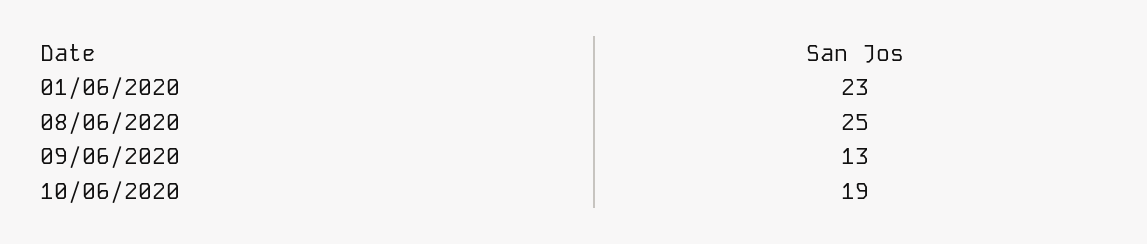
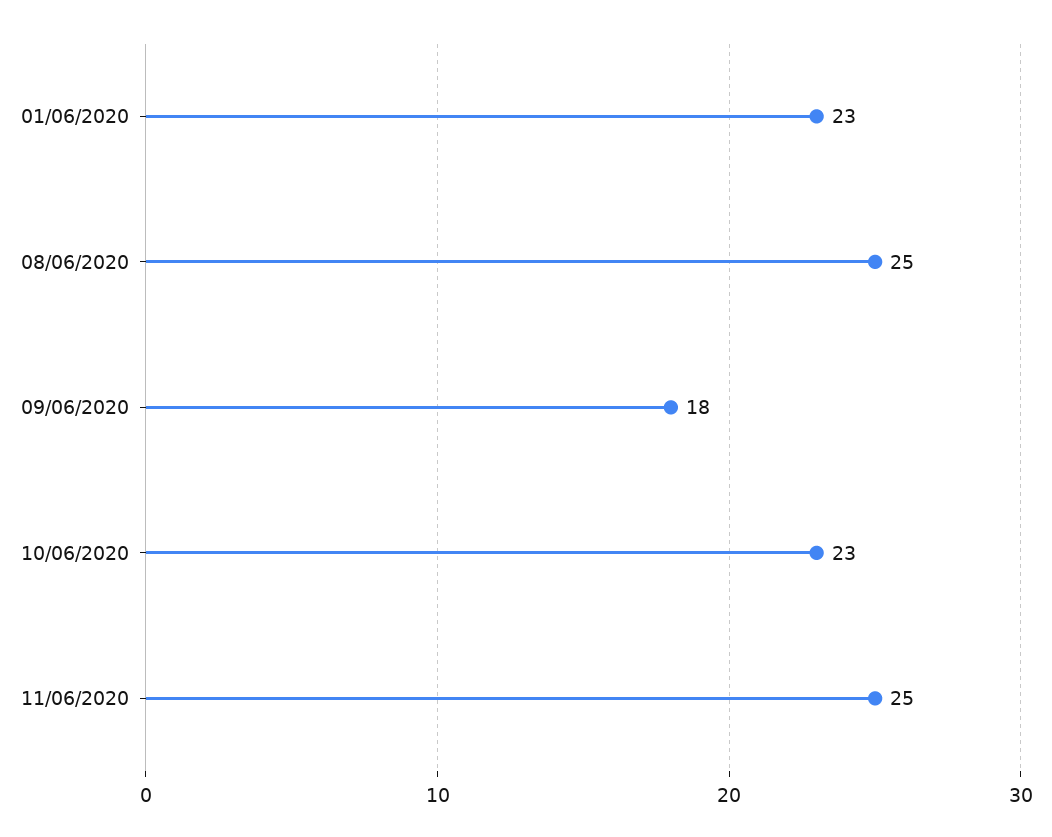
09/06/2020: 13 -> 18
10/06/2020: 19 -> 23
11/06/2020: none -> 25

